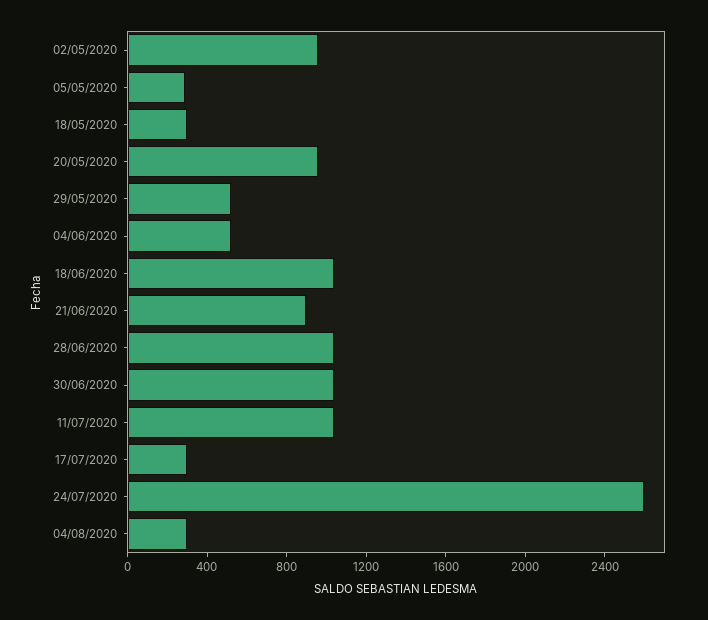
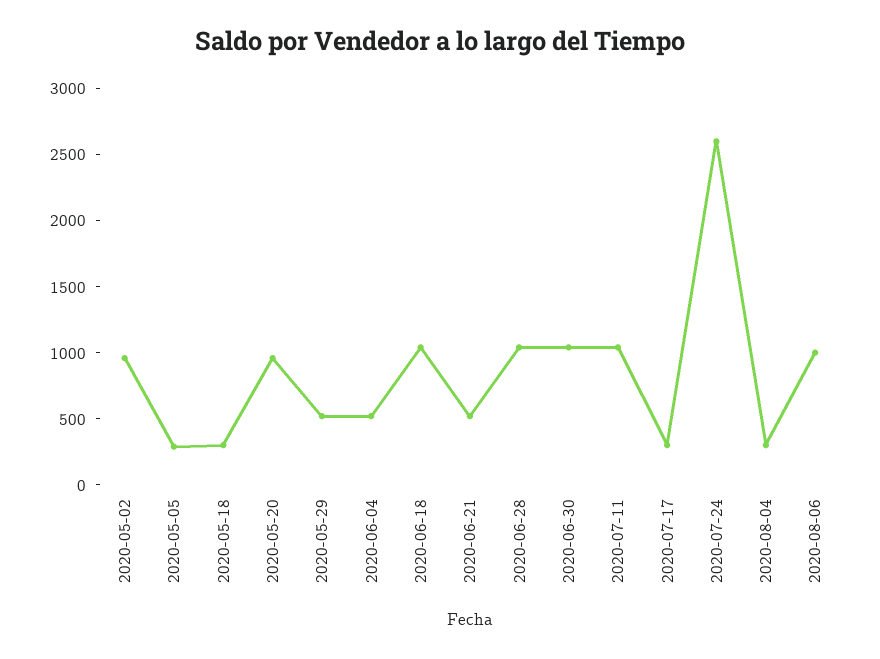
21/06/2020: 900 -> 500
2020-08-06: none -> 1000

